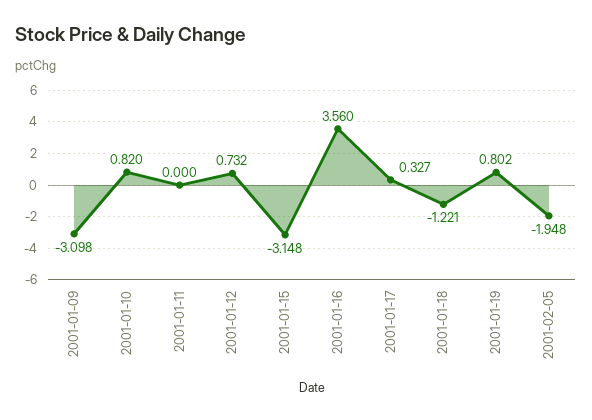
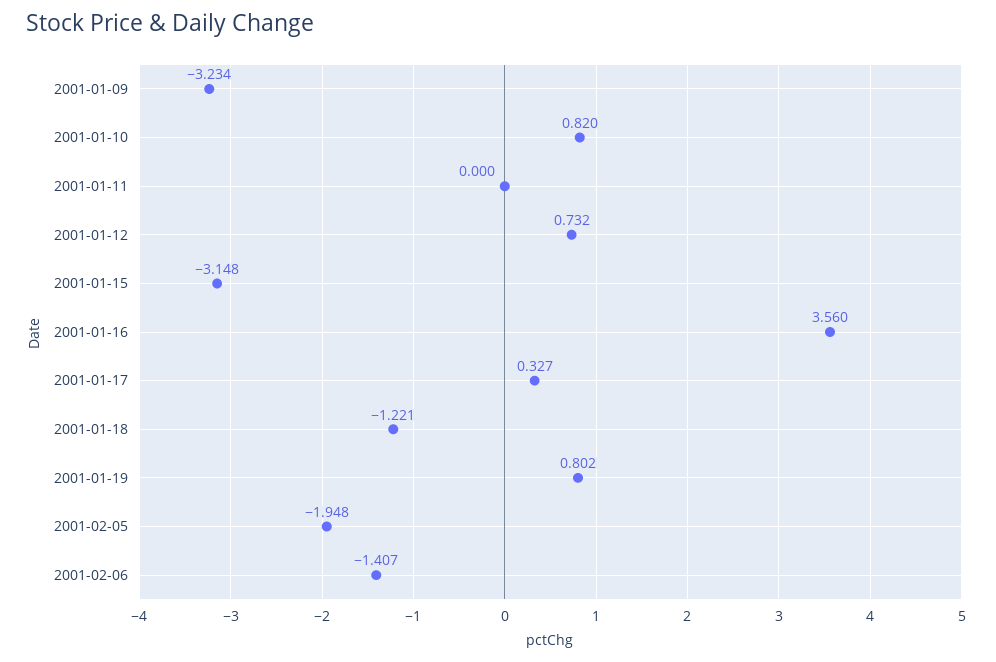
2001-01-09: -3.098 -> -3.234
2001-02-06: none -> -1.407

